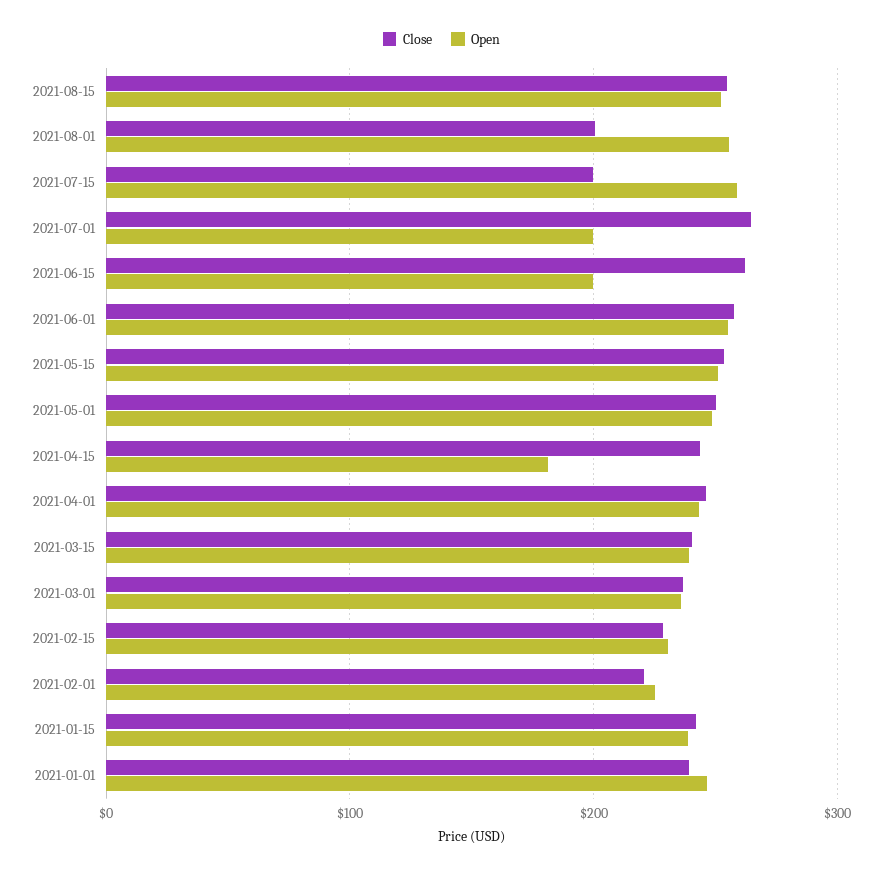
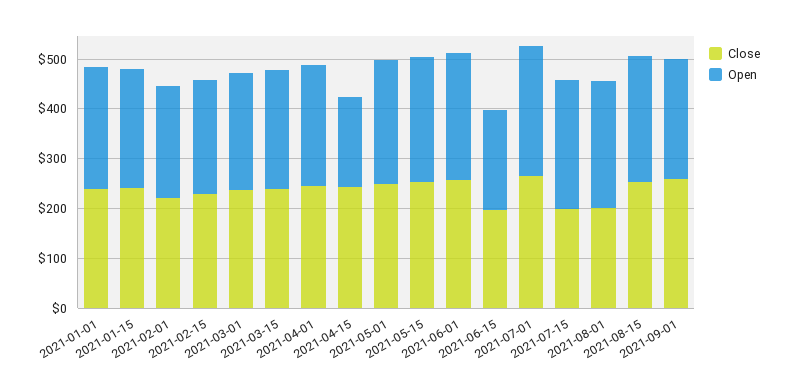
Open, 2021-07-01: 200 -> 260
Close, 2021-06-15: 260 -> 200
Close, 2021-09-01: none -> 260
Open, 2021-09-01: none -> 240

